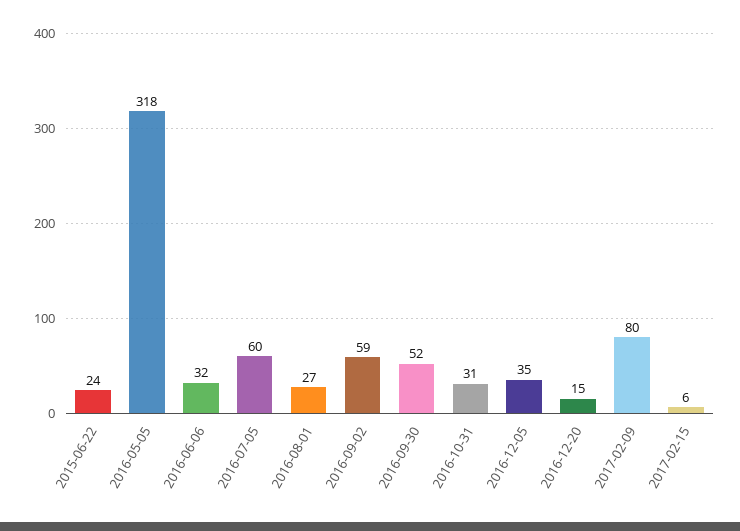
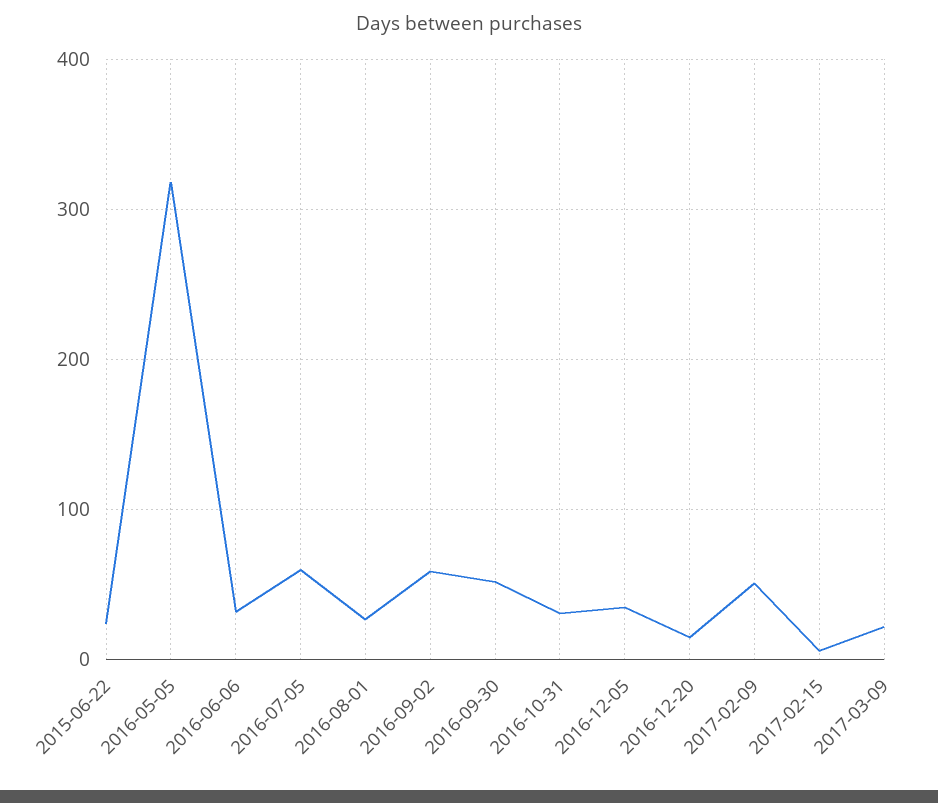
2017-02-09: 80 -> 50
2017-03-09: none -> 20

